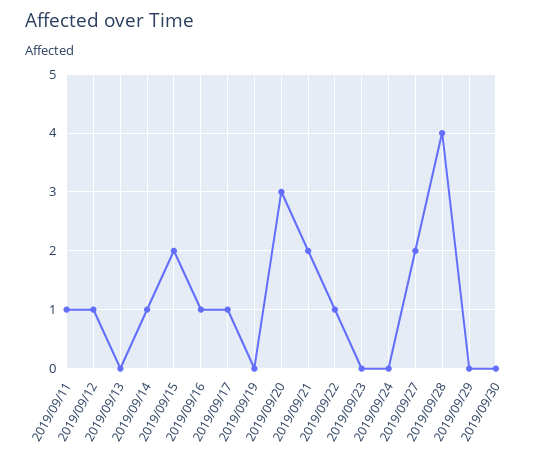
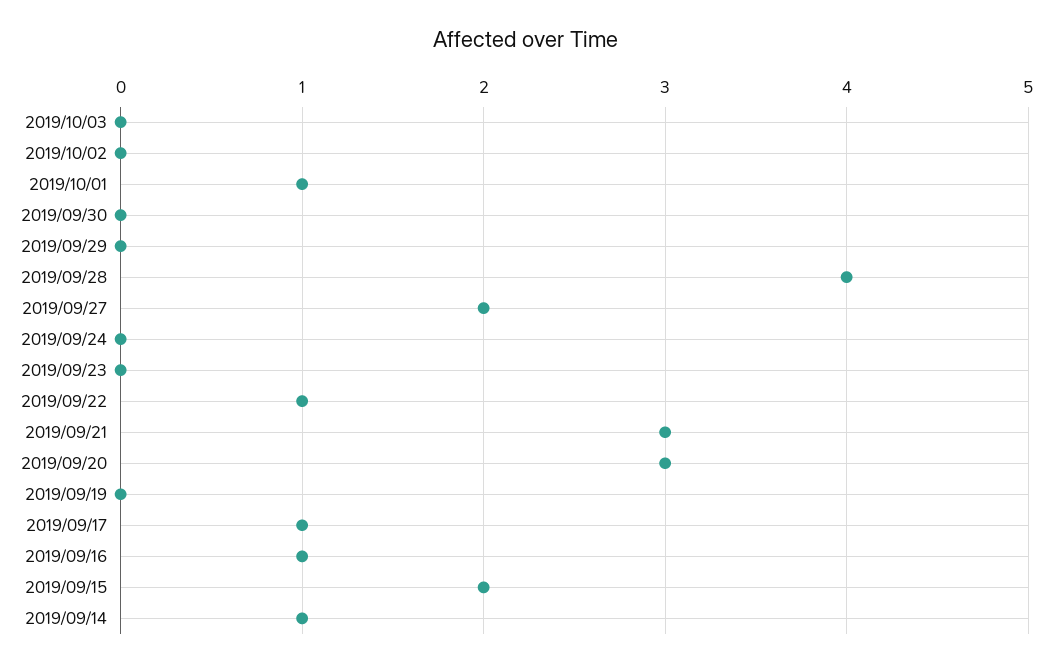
2019/09/11: 1 -> none
2019/09/12: 1 -> none
2019/09/13: 0 -> none
2019/09/21: 2 -> 3
2019/10/03: none -> 0
2019/10/02: none -> 0
2019/10/01: none -> 1

